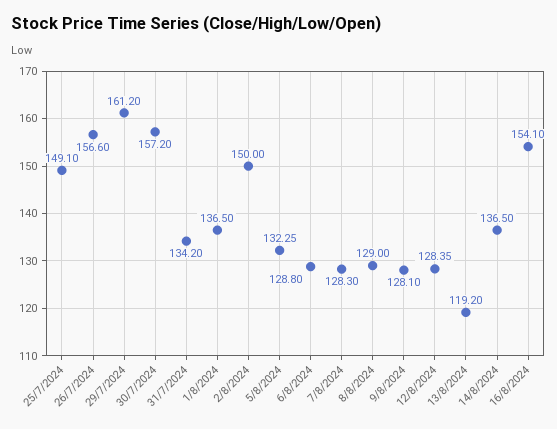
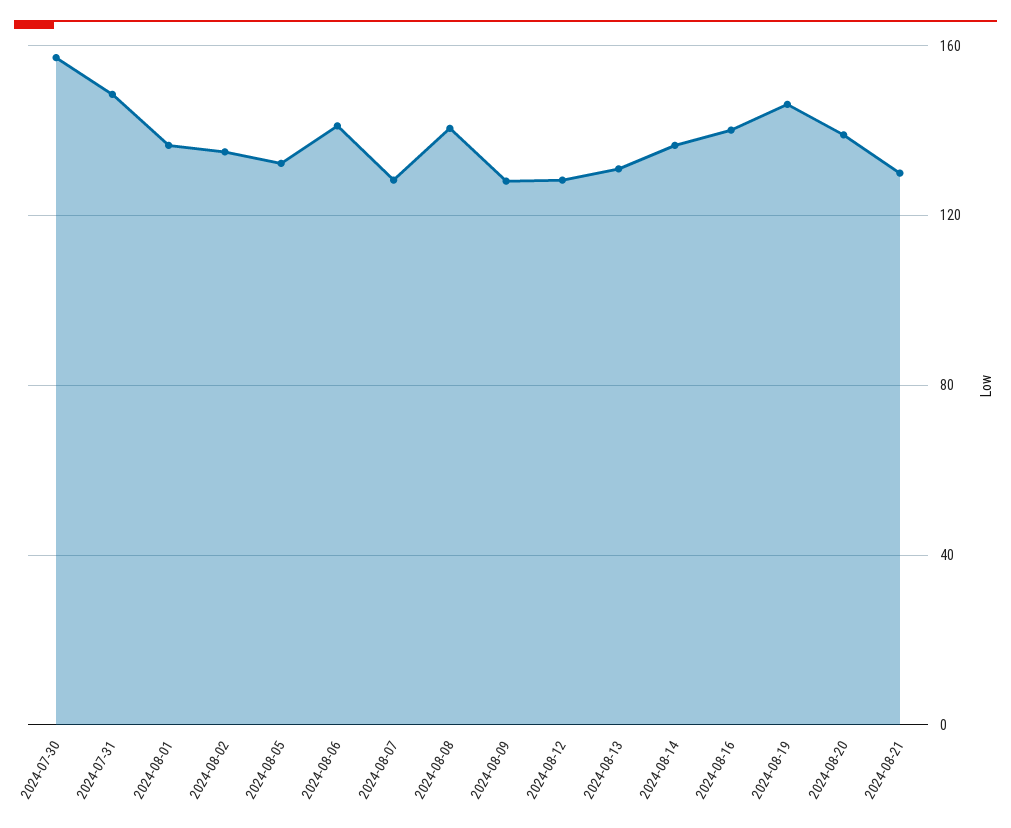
25/7/2024: 149.1 -> none
26/7/2024: 156.6 -> none
29/7/2024: 161.2 -> none
31/7/2024: 134.2 -> 150
2/8/2024: 150 -> 135
6/8/2024: 128.8 -> 140
8/8/2024: 129 -> 140
13/8/2024: 119.2 -> 130
16/8/2024: 154.1 -> 140
2024-08-19: none -> 145
2024-08-20: none -> 140
2024-08-21: none -> 130

